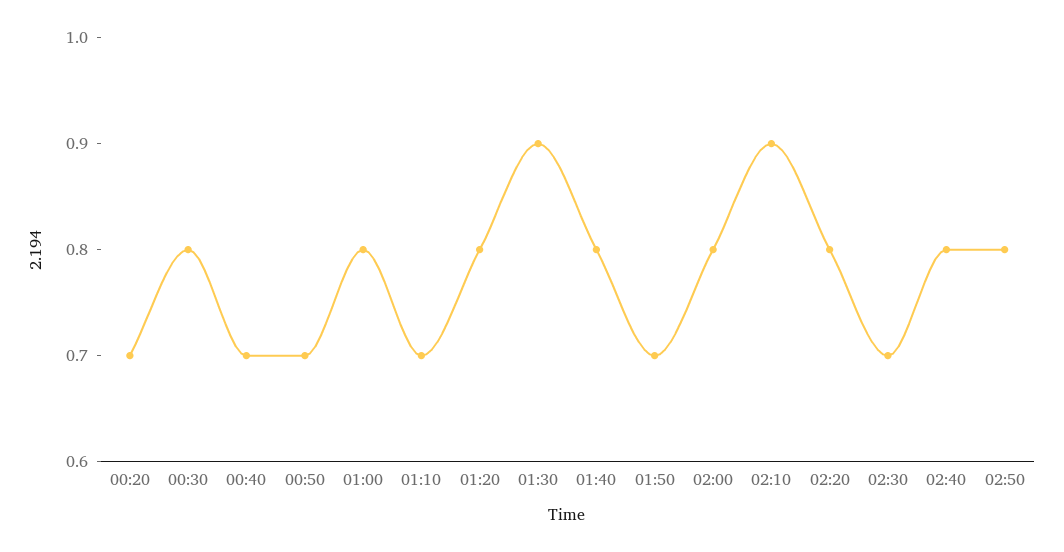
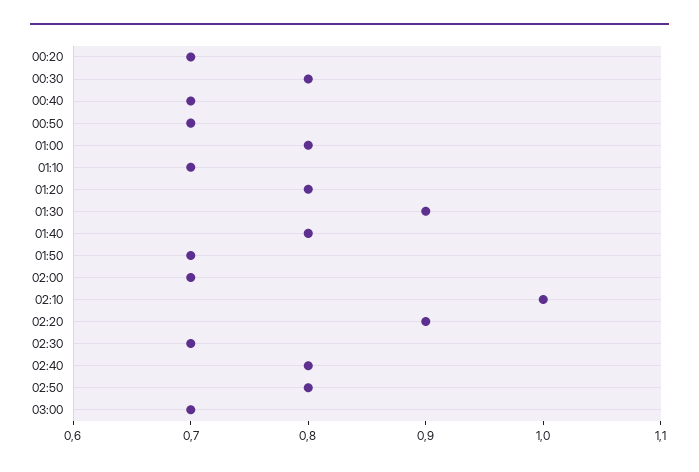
02:00: 0.8 -> 0.7
02:10: 0.9 -> 1
02:20: 0.8 -> 0.9
03:00: none -> 0.7

